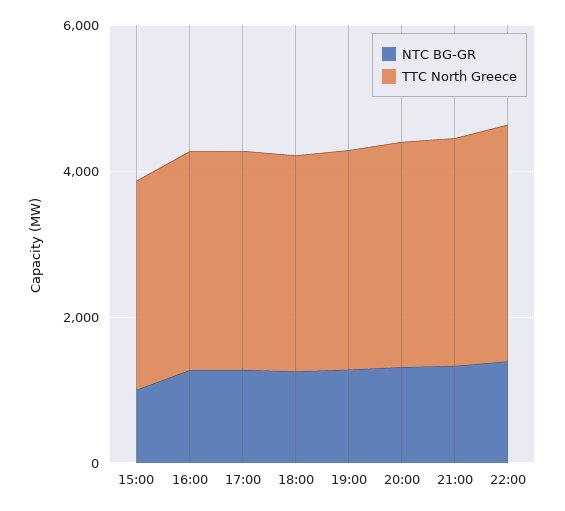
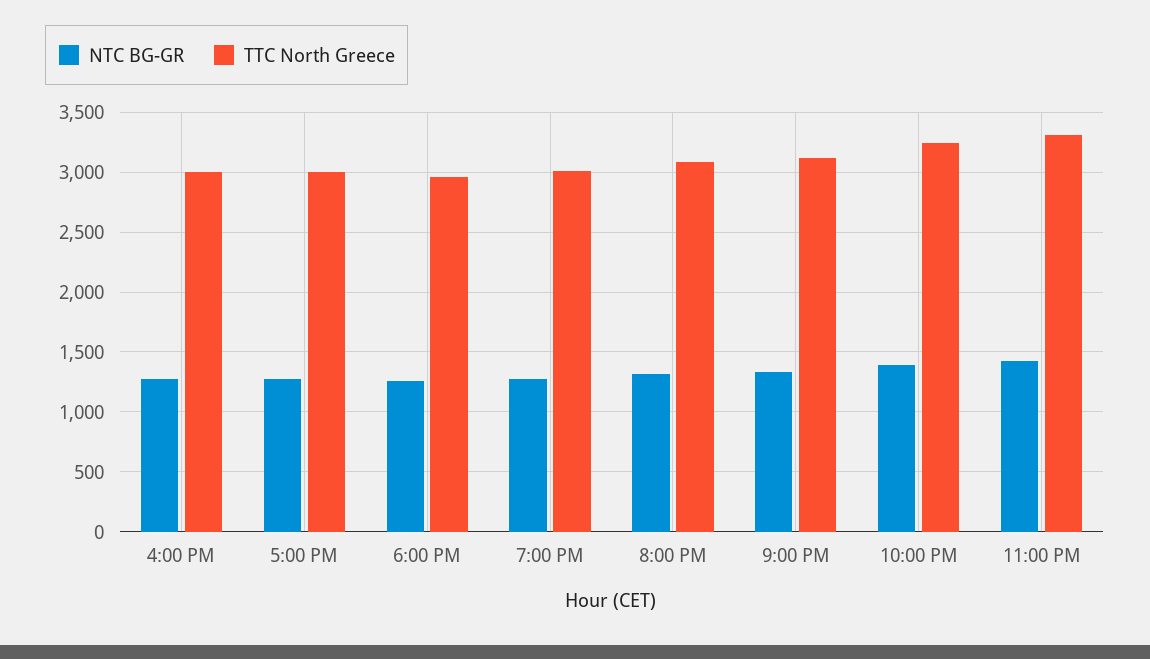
NTC BG-GR, 15:00: 1000 -> none
TTC North Greece, 15:00: 3000 -> none
NTC BG-GR, 11:00 PM: none -> 1400
TTC North Greece, 11:00 PM: none -> 3300

